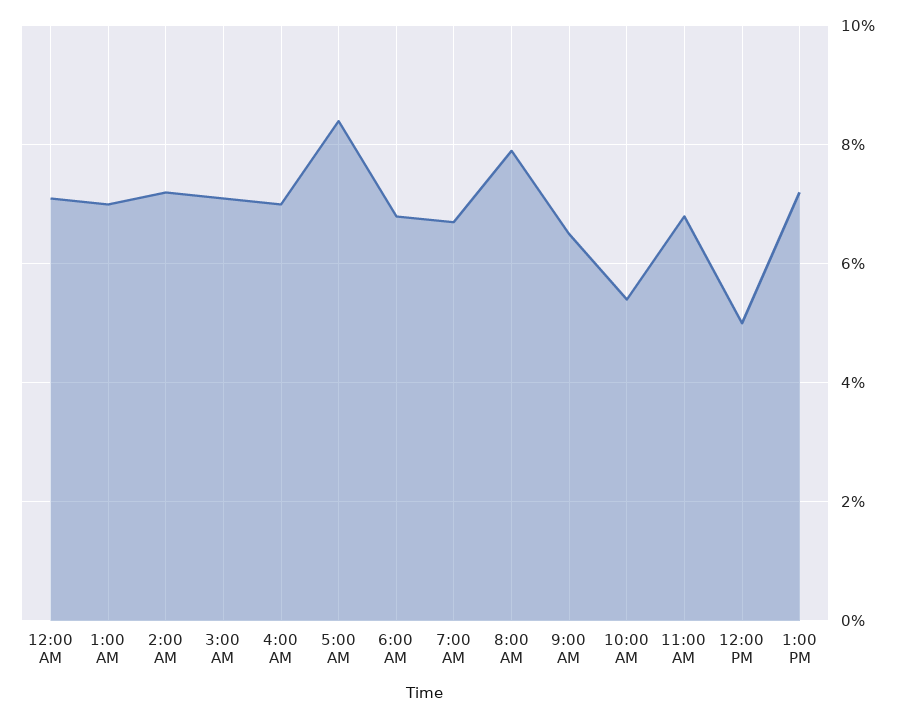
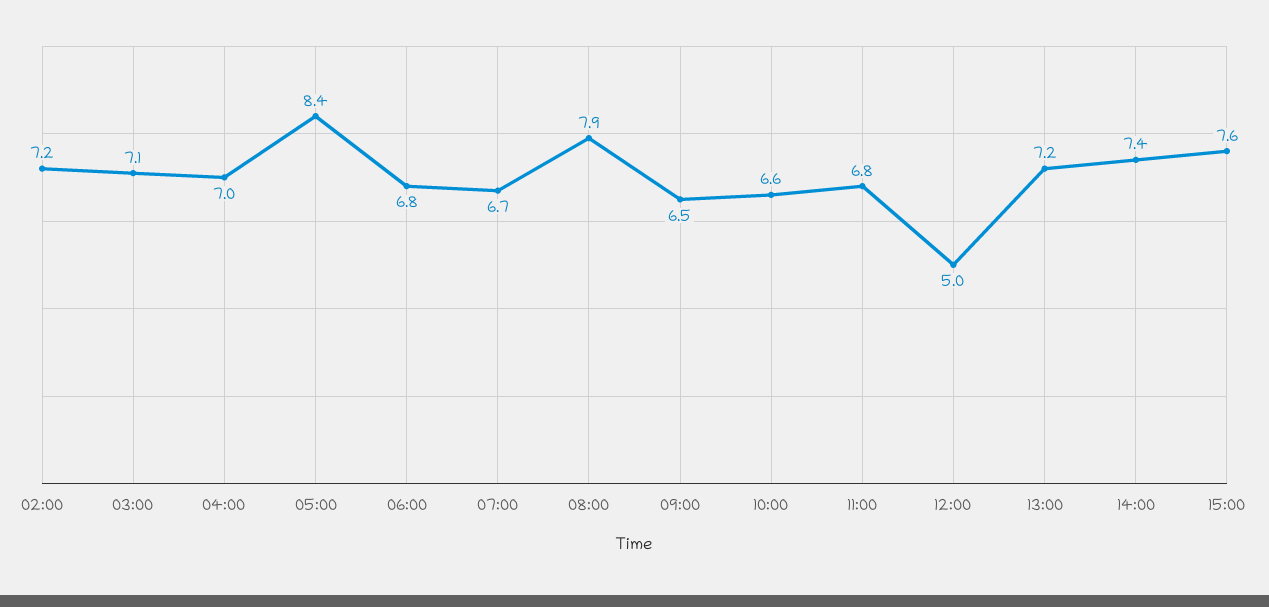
12:00 AM: 7 -> none
1:00 AM: 7 -> none
10:00 AM: 5.5 -> 6.6
14:00: none -> 7.4
15:00: none -> 7.6

